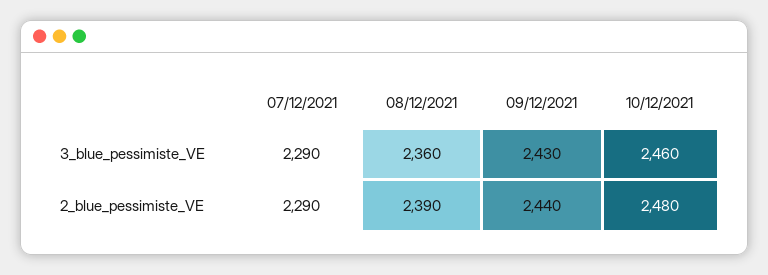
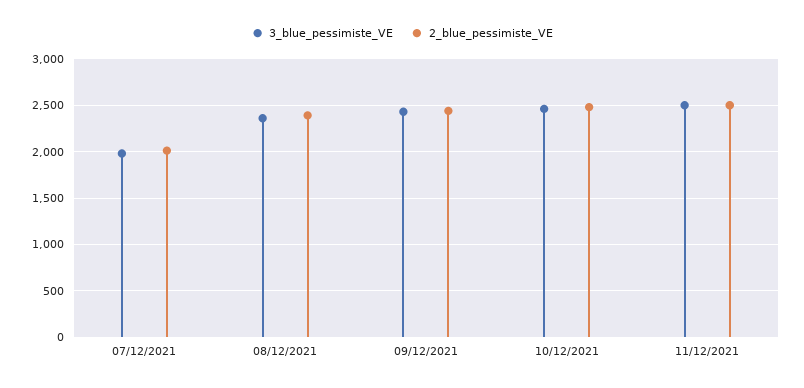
3_blue_pessimiste_VE, 07/12/2021: 2290 -> 2000
2_blue_pessimiste_VE, 07/12/2021: 2290 -> 2000
3_blue_pessimiste_VE, 11/12/2021: none -> 2500
2_blue_pessimiste_VE, 11/12/2021: none -> 2500

